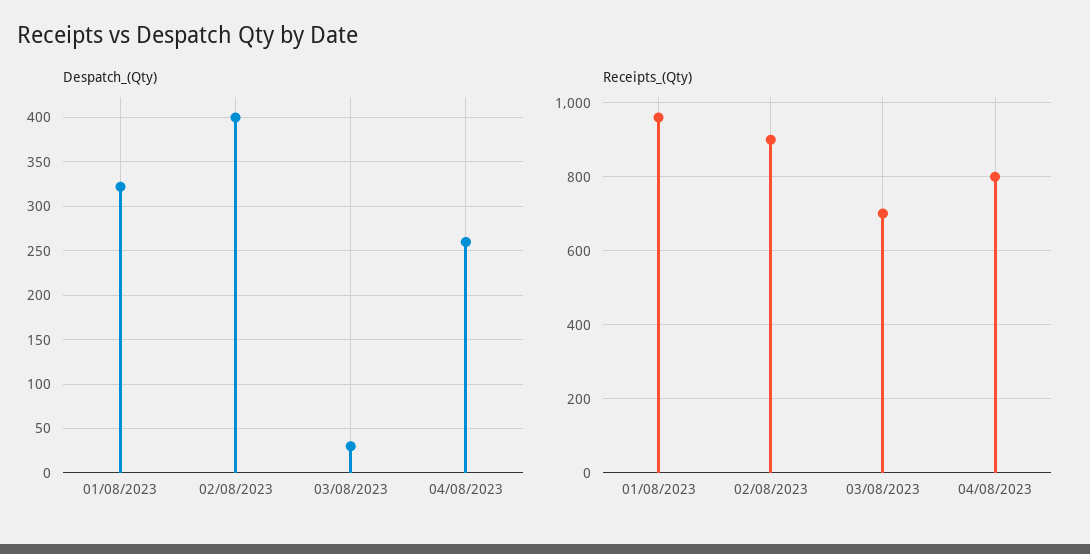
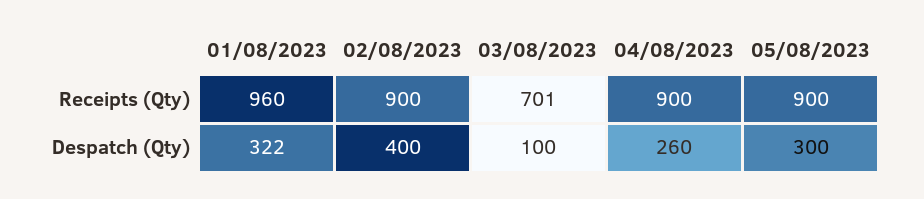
Despatch_(Qty), 03/08/2023: 30 -> 100
Receipts_(Qty), 04/08/2023: 800 -> 900
Receipts_(Qty), 05/08/2023: none -> 900
Despatch_(Qty), 05/08/2023: none -> 300

